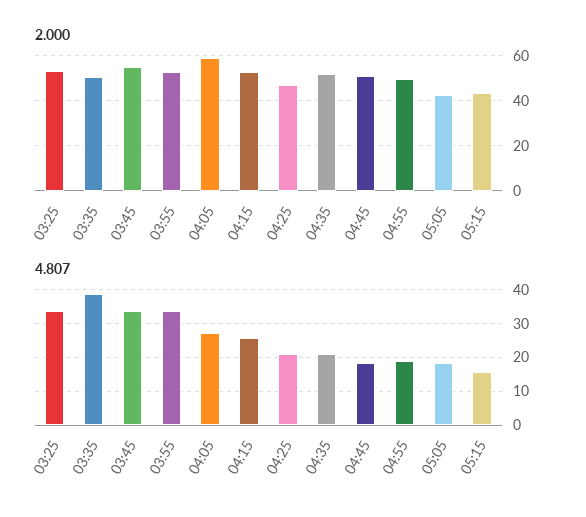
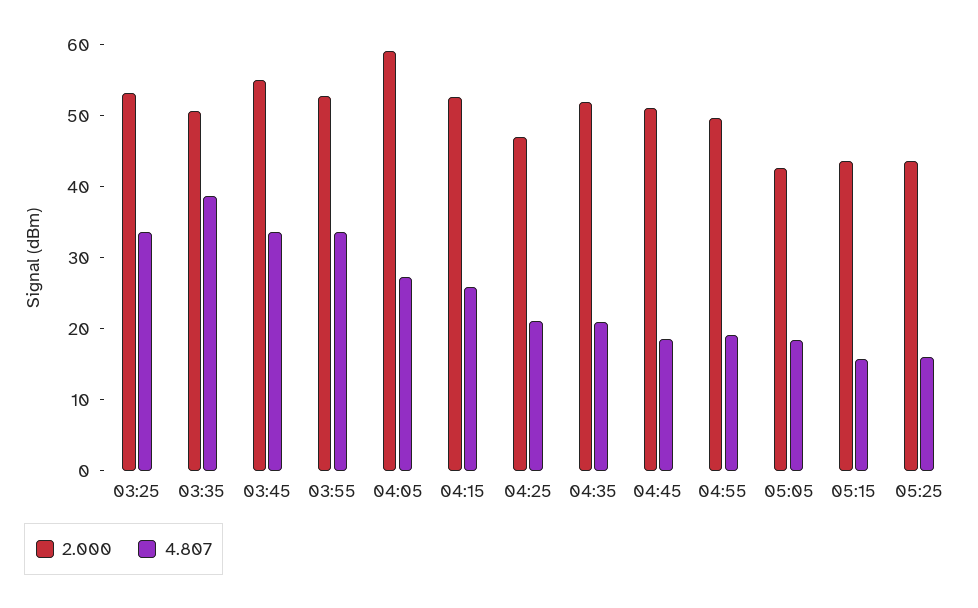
2.000, 05:25: none -> 44
4.807, 05:25: none -> 16

